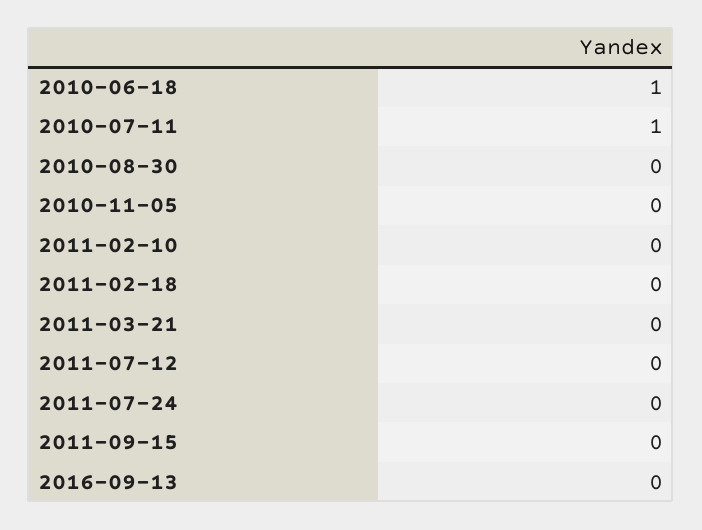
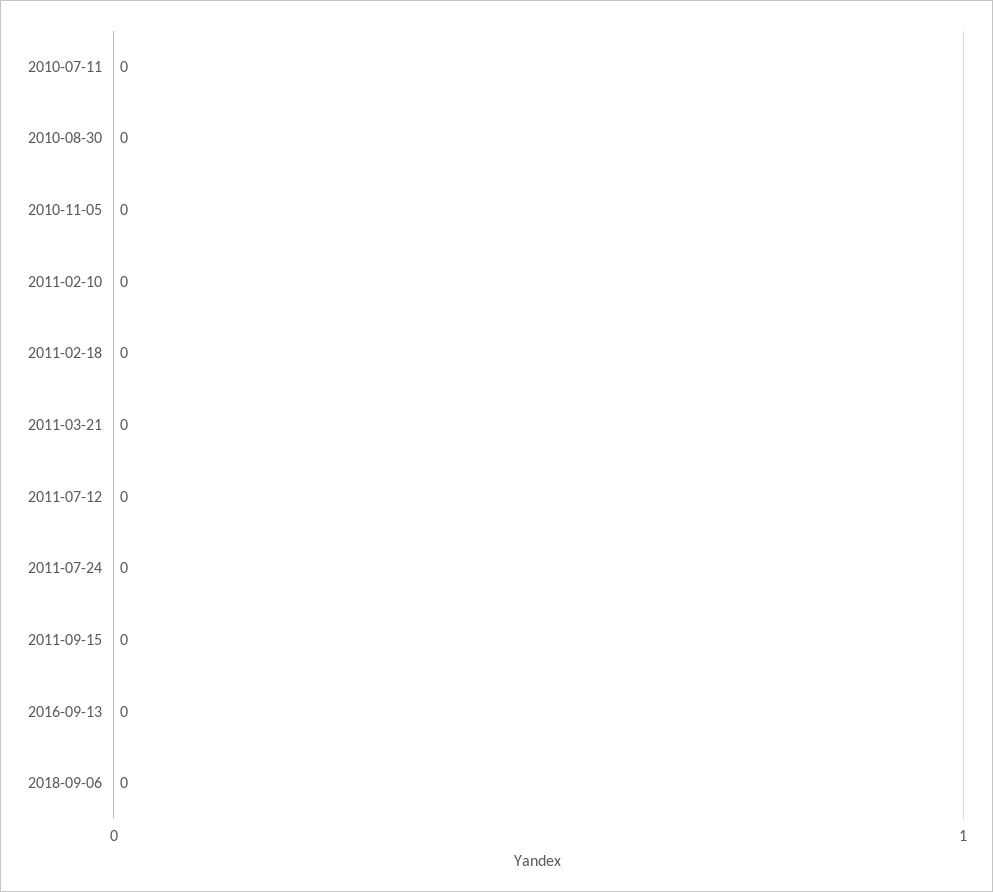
2010-06-18: 1 -> none
2010-07-11: 1 -> 0
2018-09-06: none -> 0

